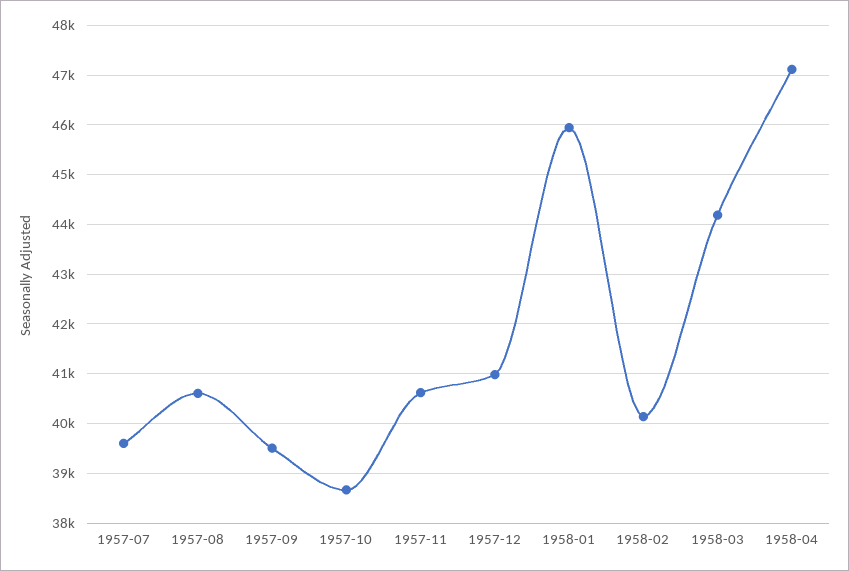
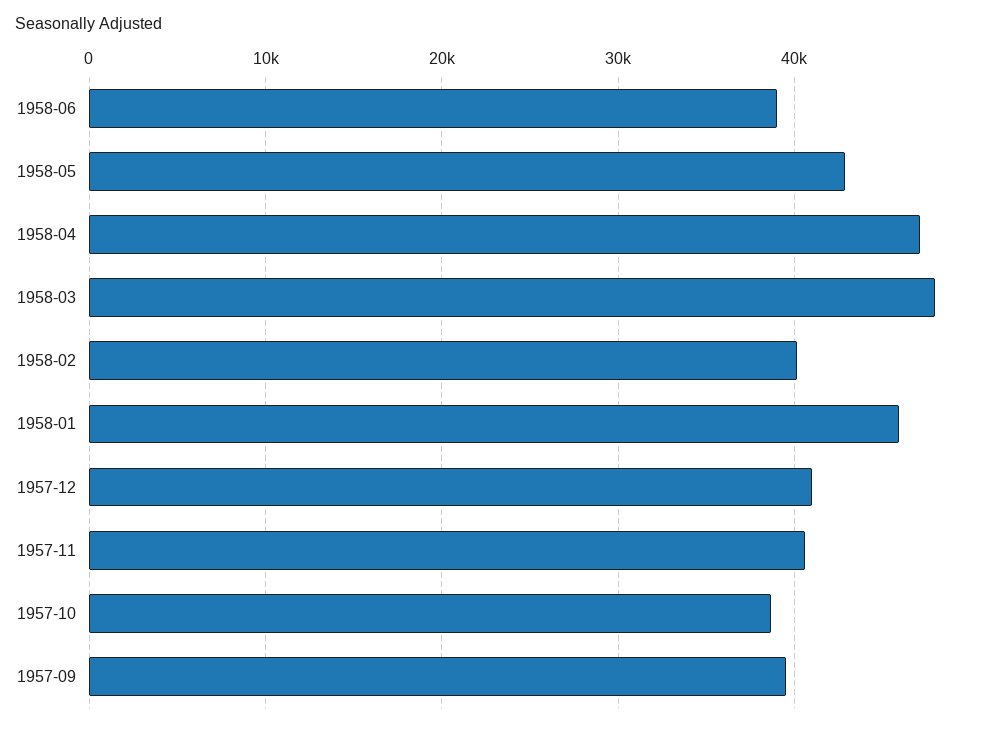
1957-07: 39600 -> none
1957-08: 40600 -> none
1958-03: 44200 -> 48000
1958-06: none -> 39000
1958-05: none -> 43000

